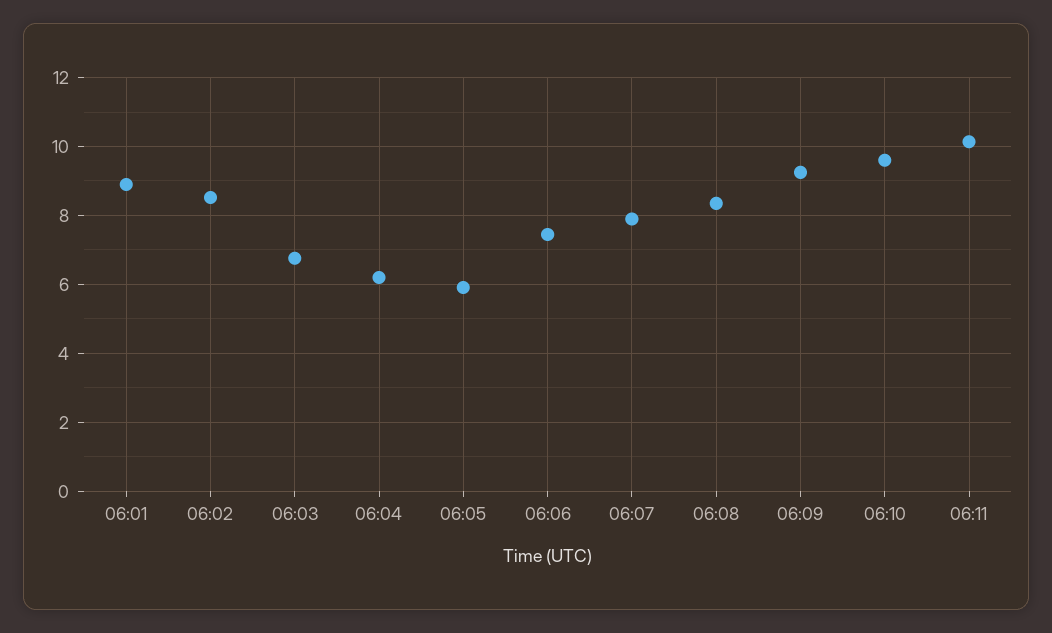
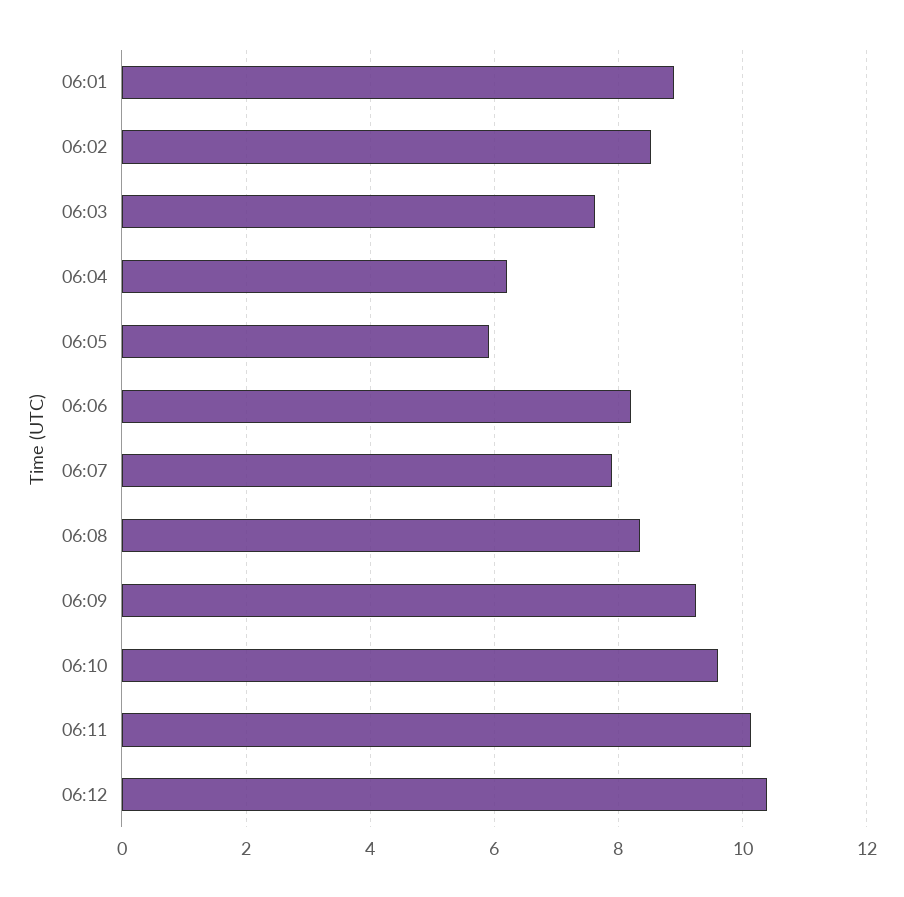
06:03: 6.8 -> 7.6
06:06: 7.4 -> 8.2
06:12: none -> 10.4

